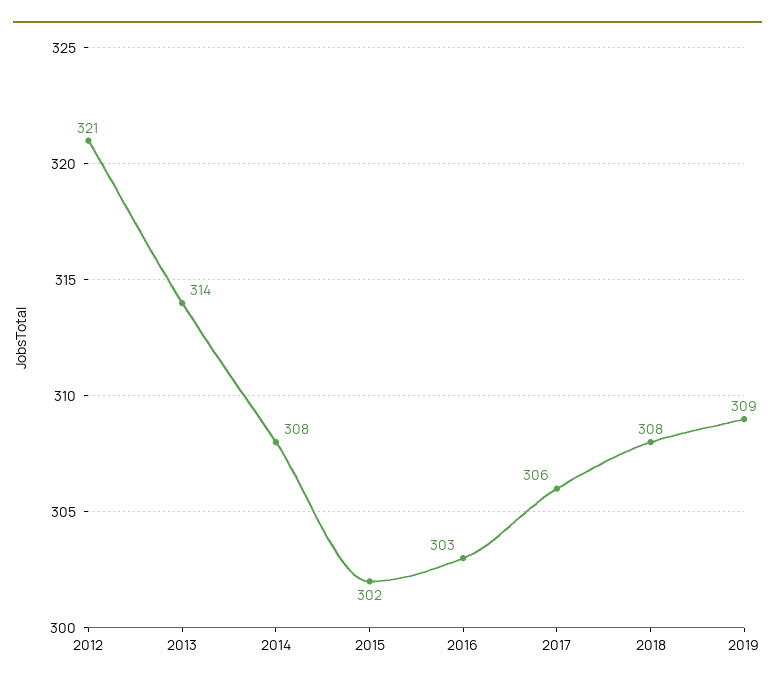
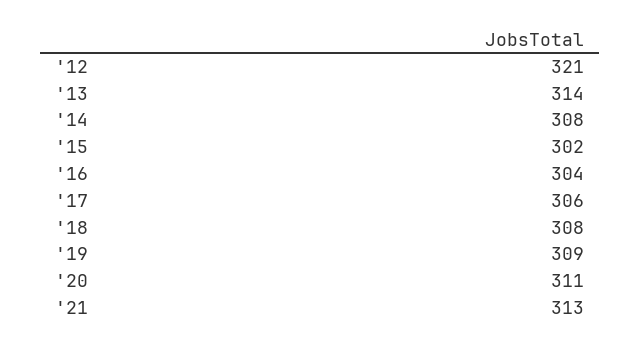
2016: 303 -> 304
'20: none -> 311
'21: none -> 313

